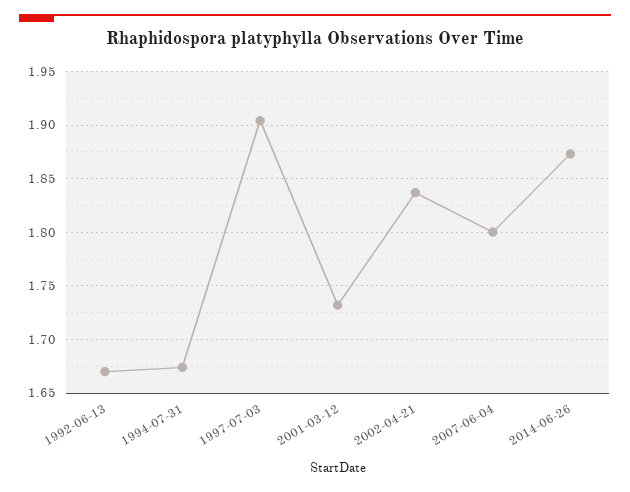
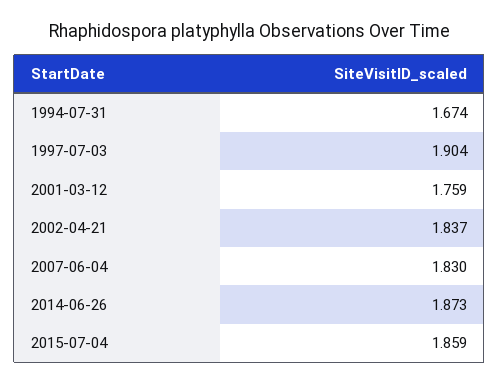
1992-06-13: 1.67 -> none
2001-03-12: 1.73 -> 1.759
2007-06-04: 1.8 -> 1.83
2015-07-04: none -> 1.859

